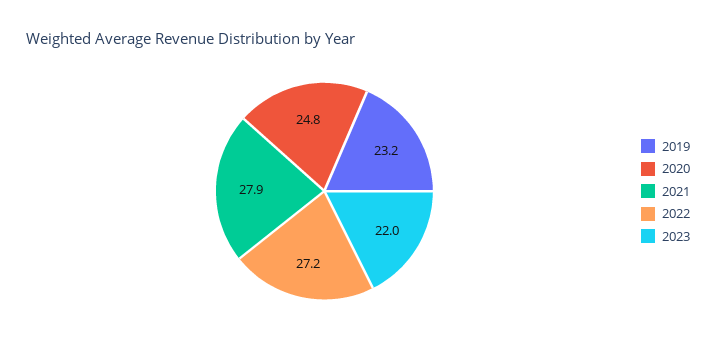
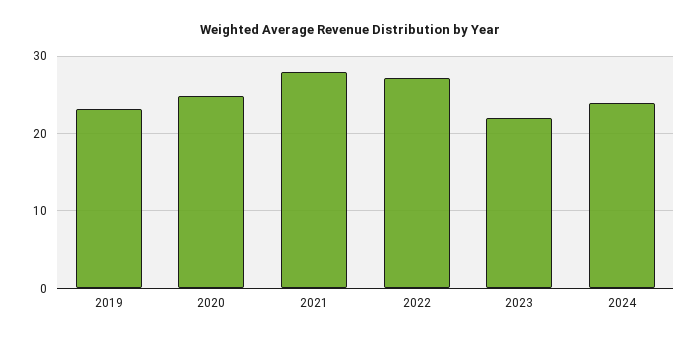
2024: none -> 24

